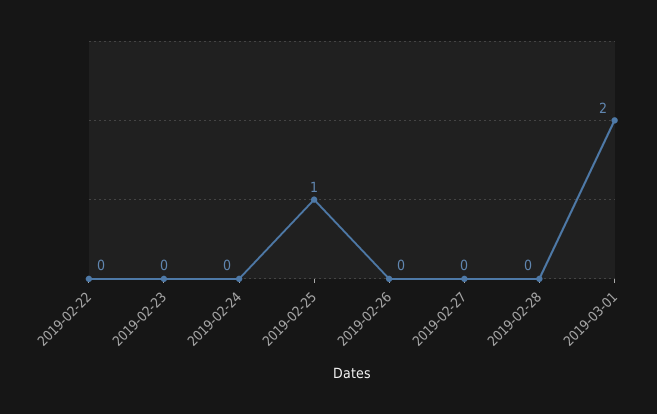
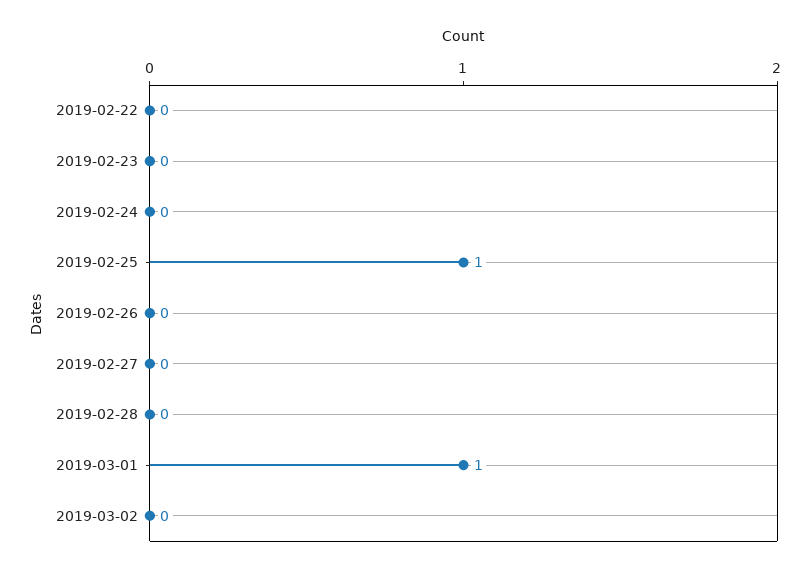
2019-03-01: 2 -> 1
2019-03-02: none -> 0

